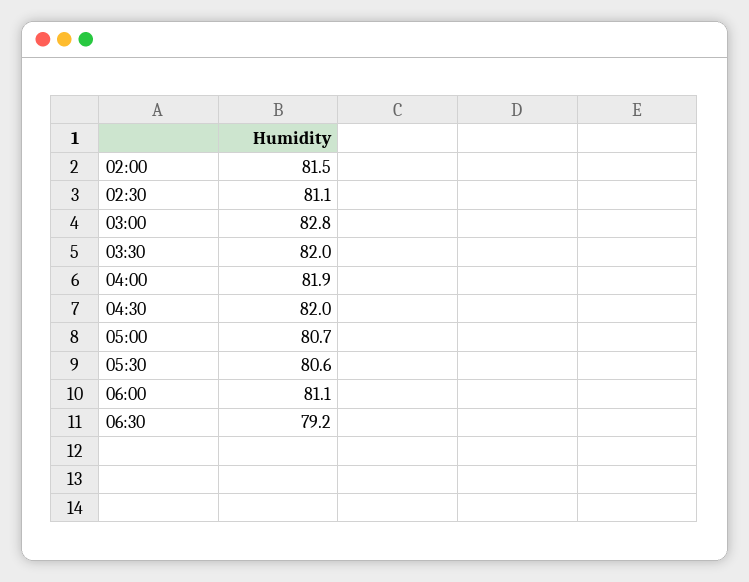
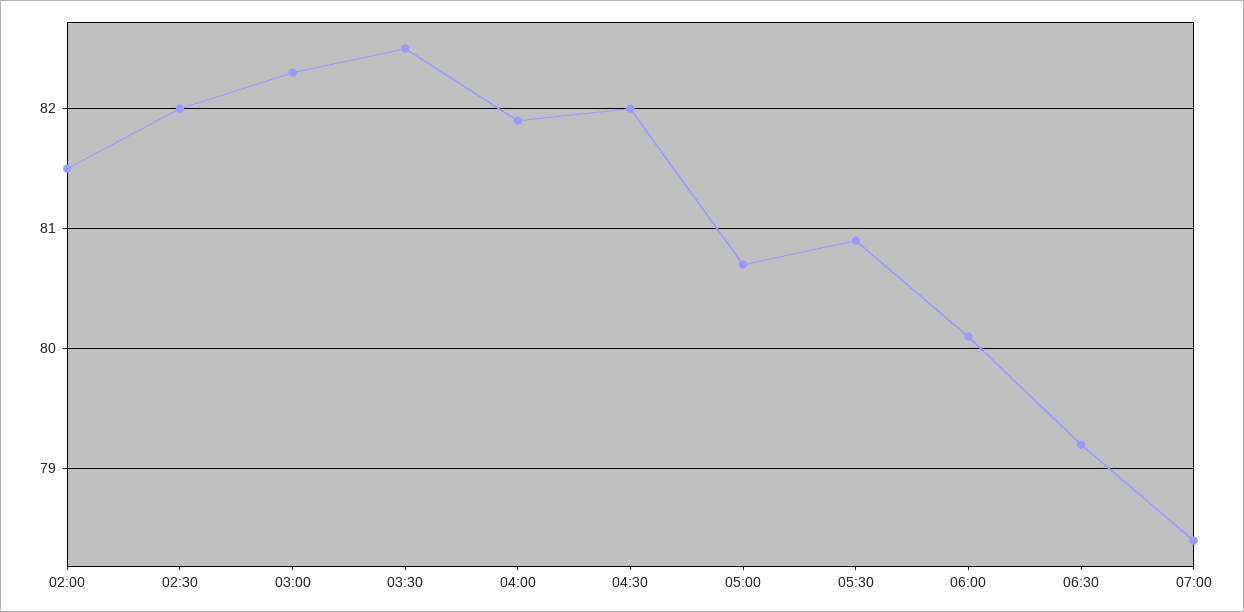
02:30: 81.1 -> 82
03:00: 82.8 -> 82.3
03:30: 82 -> 82.5
05:30: 80.6 -> 80.9
06:00: 81.1 -> 80.1
07:00: none -> 78.4

